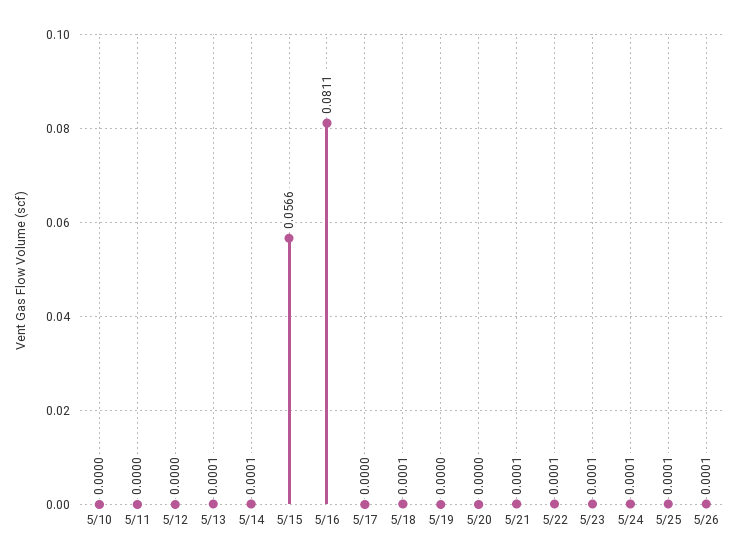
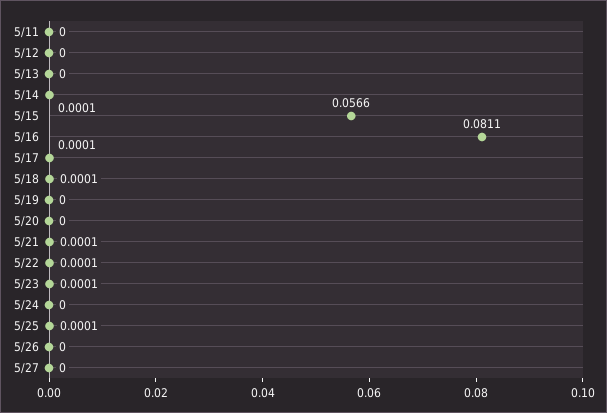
5/10: 0 -> none
5/13: 0.0001 -> 0
5/17: 0 -> 0.0001
5/24: 0.0001 -> 0
5/26: 0.0001 -> 0
5/27: none -> 0

